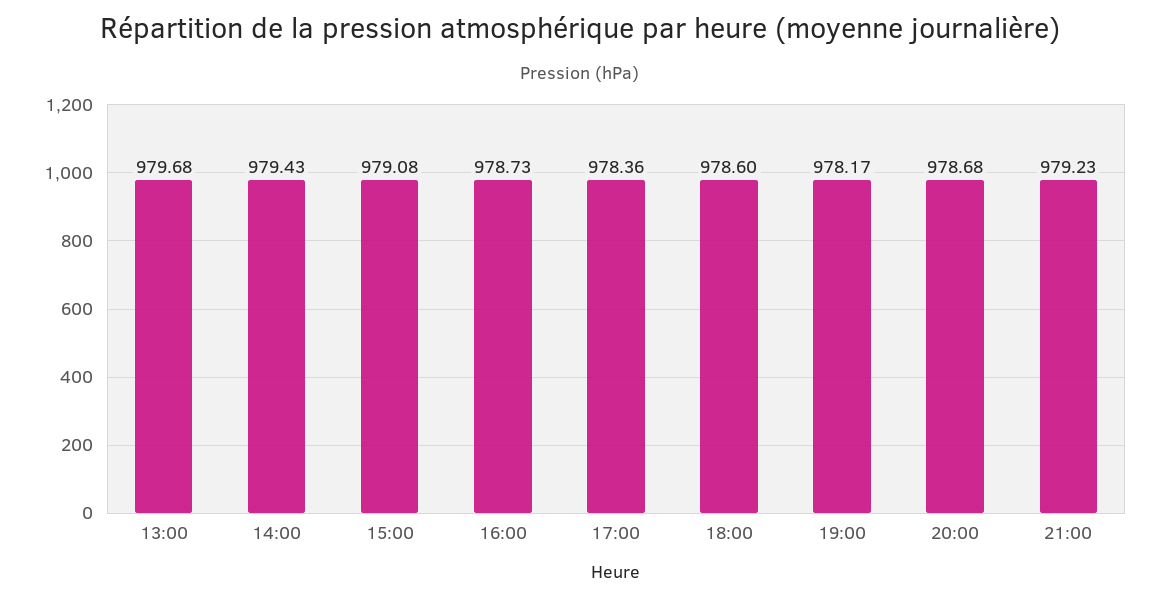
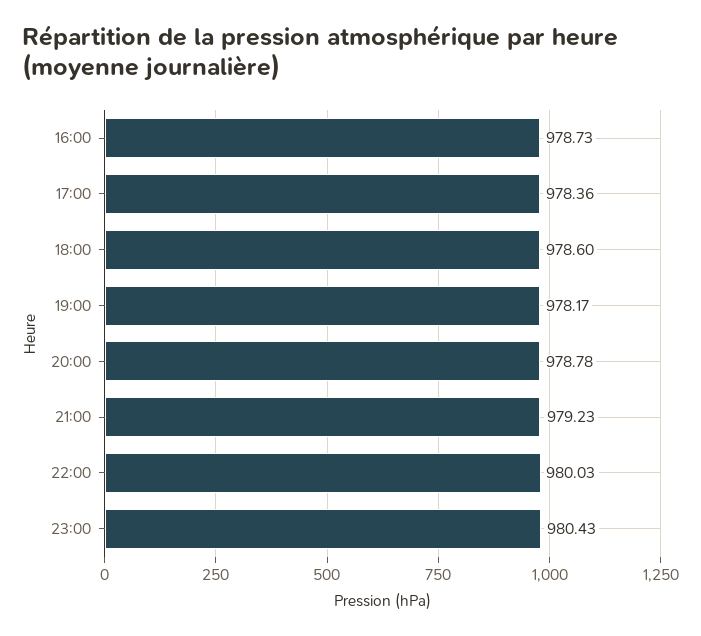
13:00: 979.68 -> none
14:00: 979.43 -> none
15:00: 979.08 -> none
20:00: 978.68 -> 978.78
22:00: none -> 980.03
23:00: none -> 980.43

